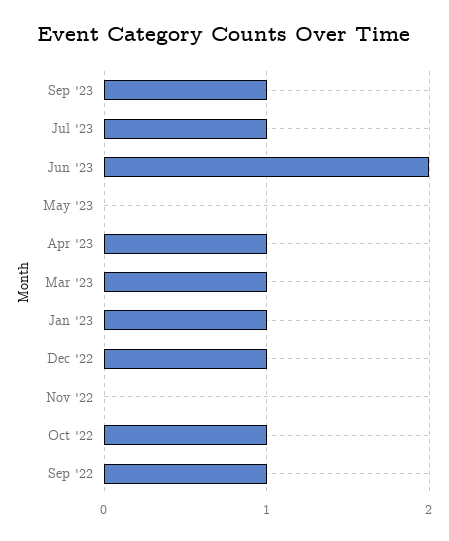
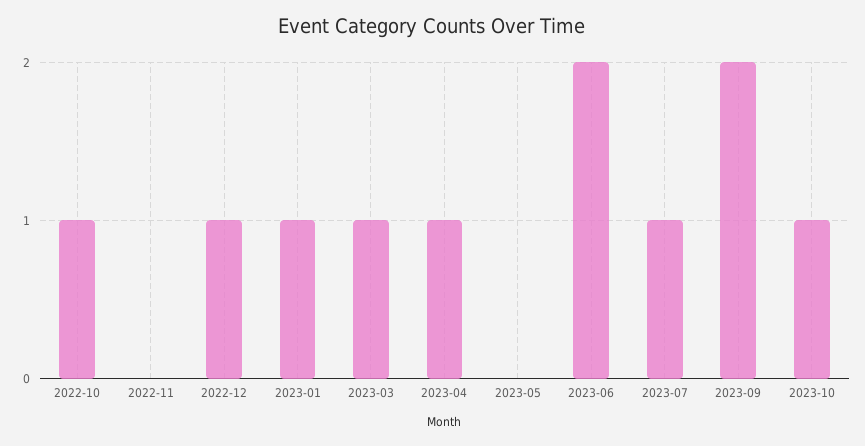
Sep '23: 1 -> 2
Sep '22: 1 -> none
2023-10: none -> 1

